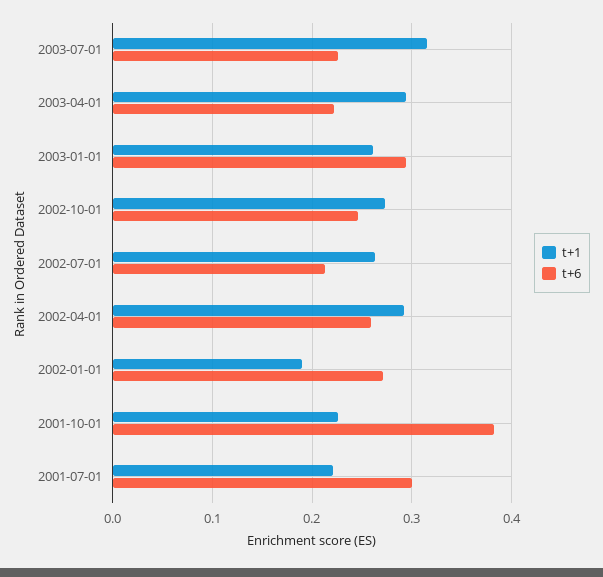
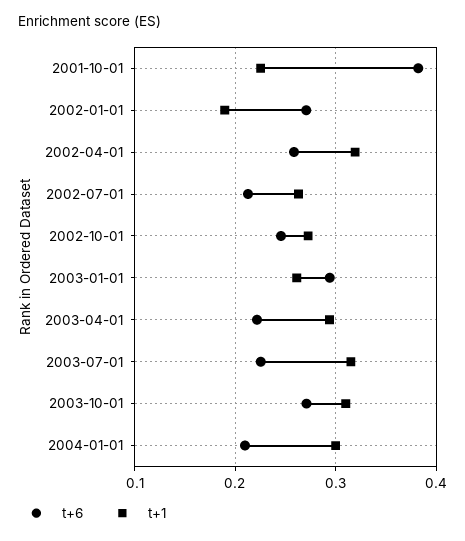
t+1, 2002-04-01: 0.29 -> 0.32
t+1, 2001-07-01: 0.22 -> none
t+6, 2001-07-01: 0.3 -> none
t+6, 2003-10-01: none -> 0.27
t+1, 2003-10-01: none -> 0.31
t+6, 2004-01-01: none -> 0.21
t+1, 2004-01-01: none -> 0.3

